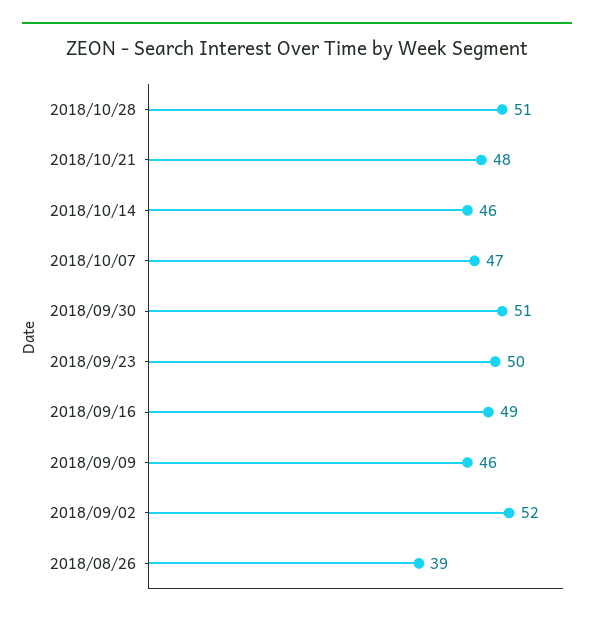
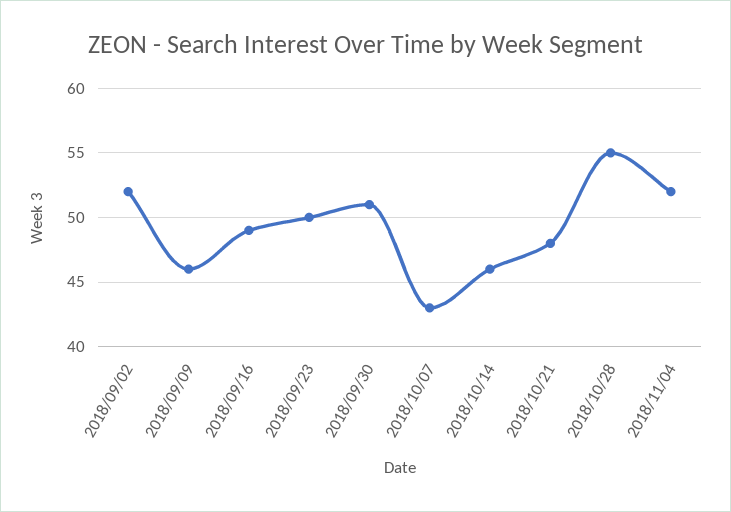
2018/10/28: 51 -> 55
2018/10/07: 47 -> 43
2018/08/26: 39 -> none
2018/11/04: none -> 52

